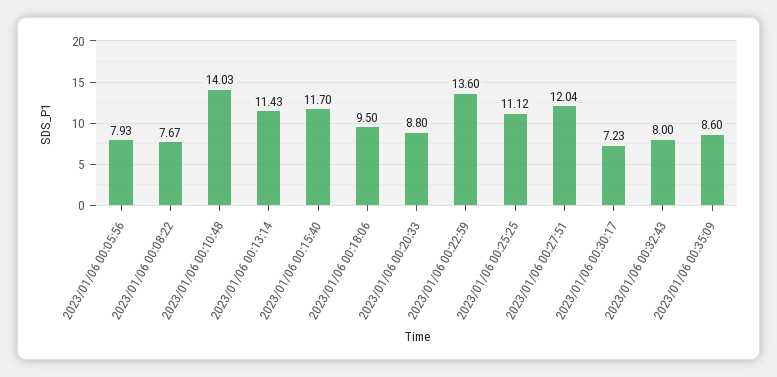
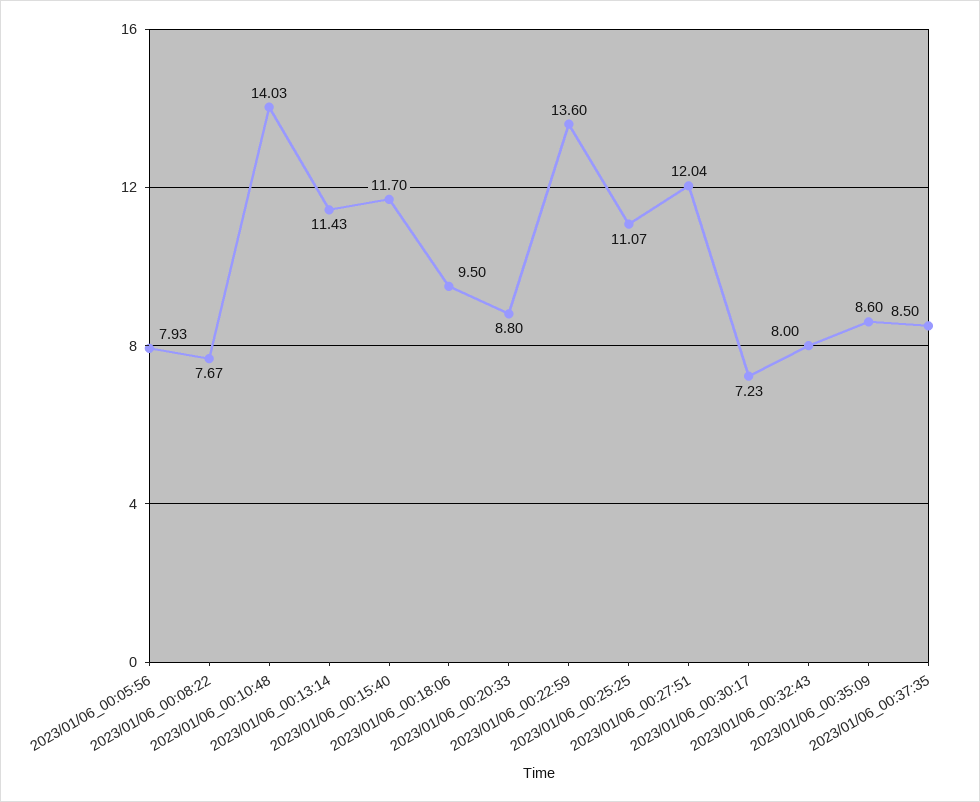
2023/01/06 00:25:25: 11.12 -> 11.07
2023/01/06_00:37:35: none -> 8.5

